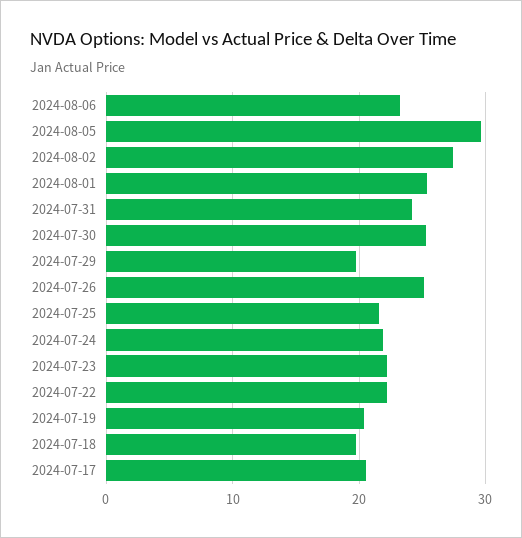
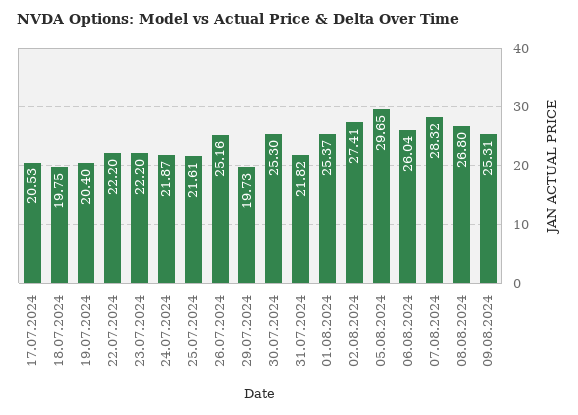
2024-08-06: 23 -> 26.04
2024-07-31: 24 -> 21.82
07.08.2024: none -> 28.32
08.08.2024: none -> 26.8
09.08.2024: none -> 25.31

